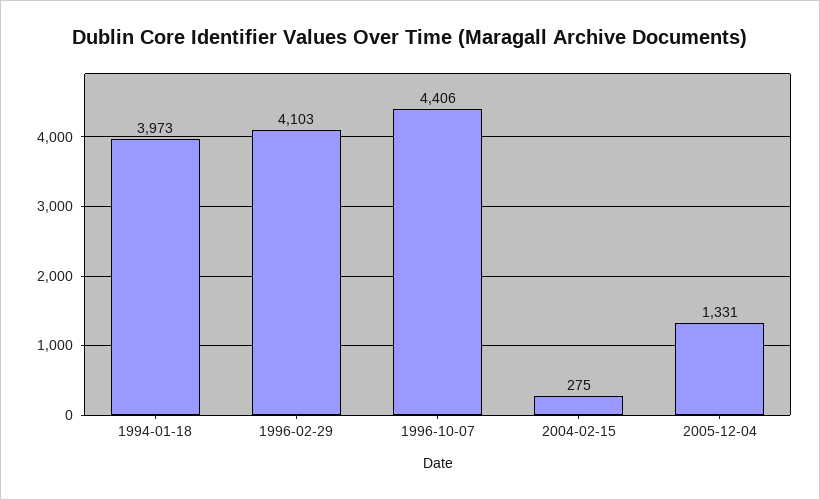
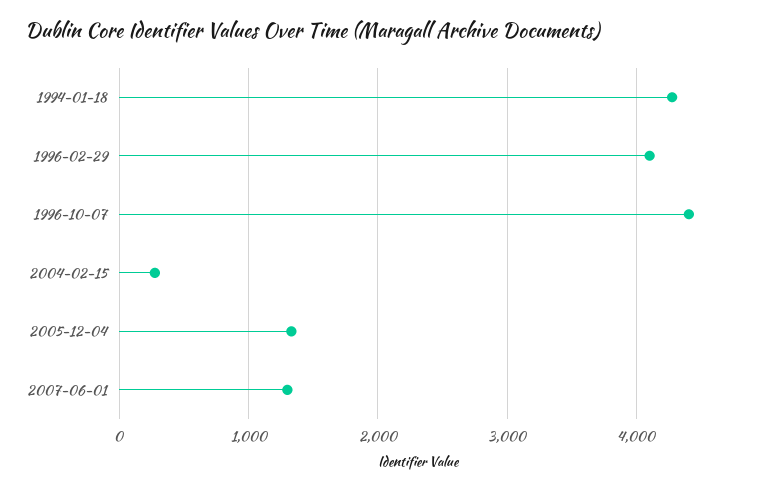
1994-01-18: 3973 -> 4300
2007-06-01: none -> 1300

